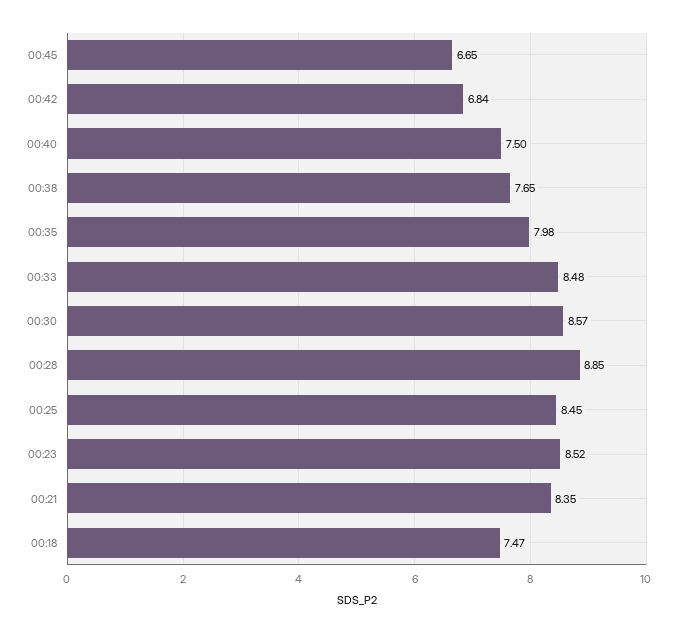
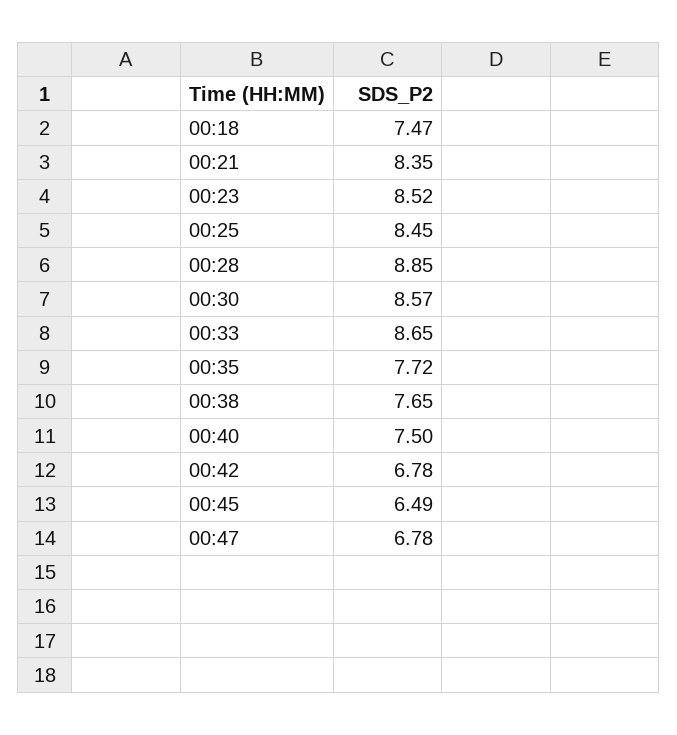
00:45: 6.65 -> 6.49
00:42: 6.84 -> 6.78
00:35: 7.98 -> 7.72
00:33: 8.48 -> 8.65
00:47: none -> 6.78

